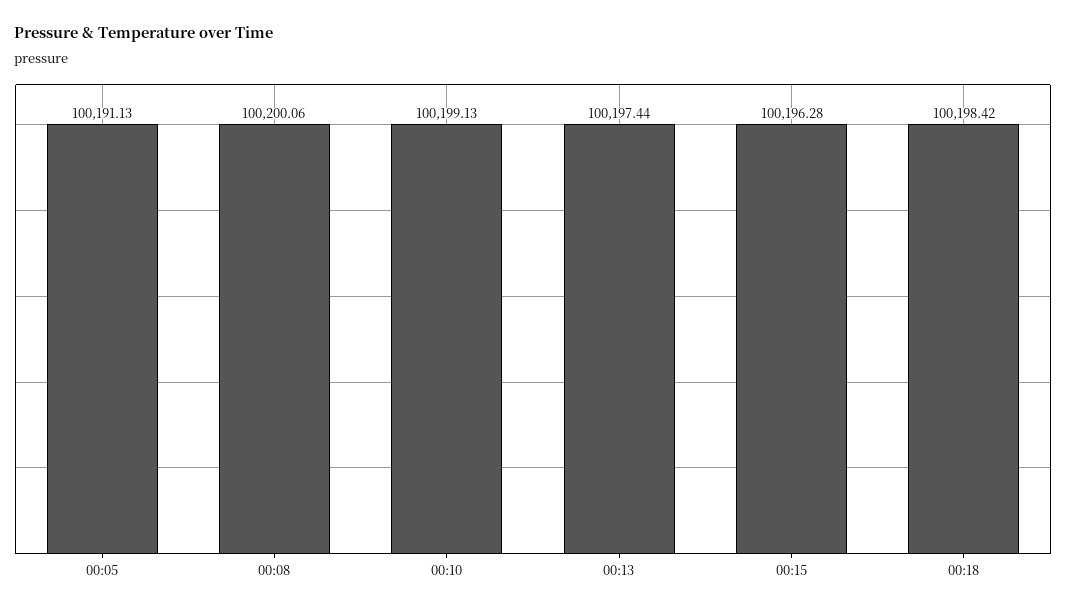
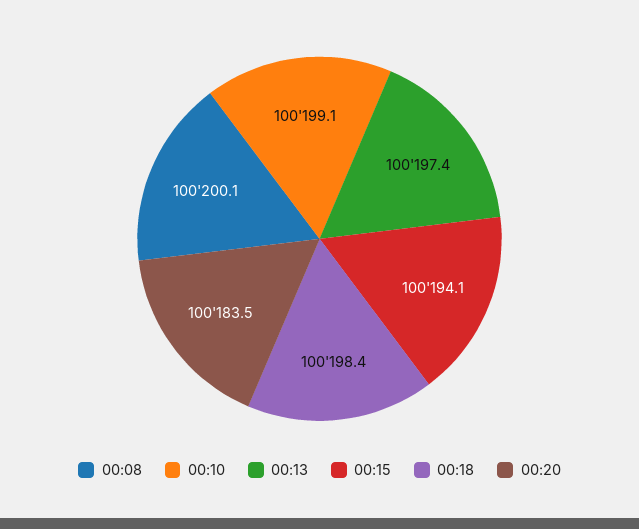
00:05: 100191.13 -> none
00:15: 100196.28 -> 100194.1
00:20: none -> 100183.5

